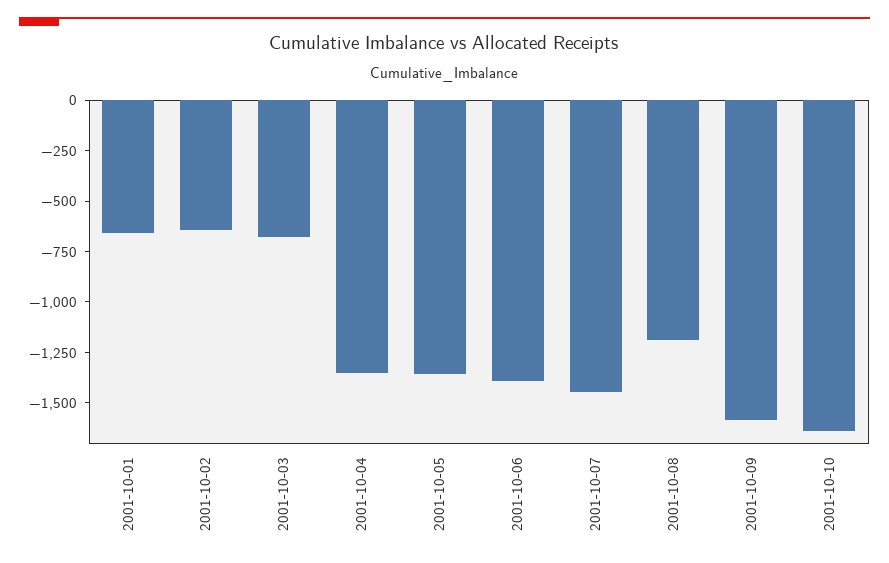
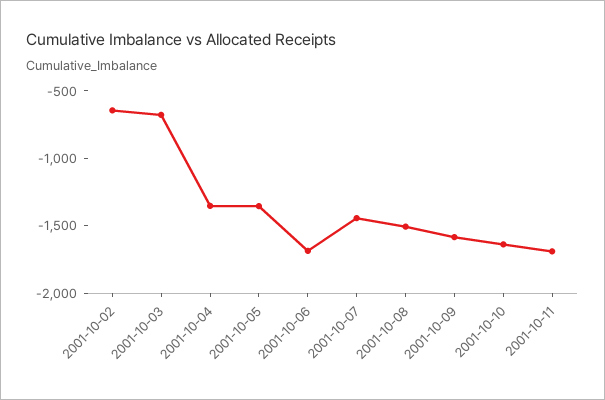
2001-10-01: -650 -> none
2001-10-06: -1400 -> -1700
2001-10-08: -1200 -> -1500
2001-10-11: none -> -1700

